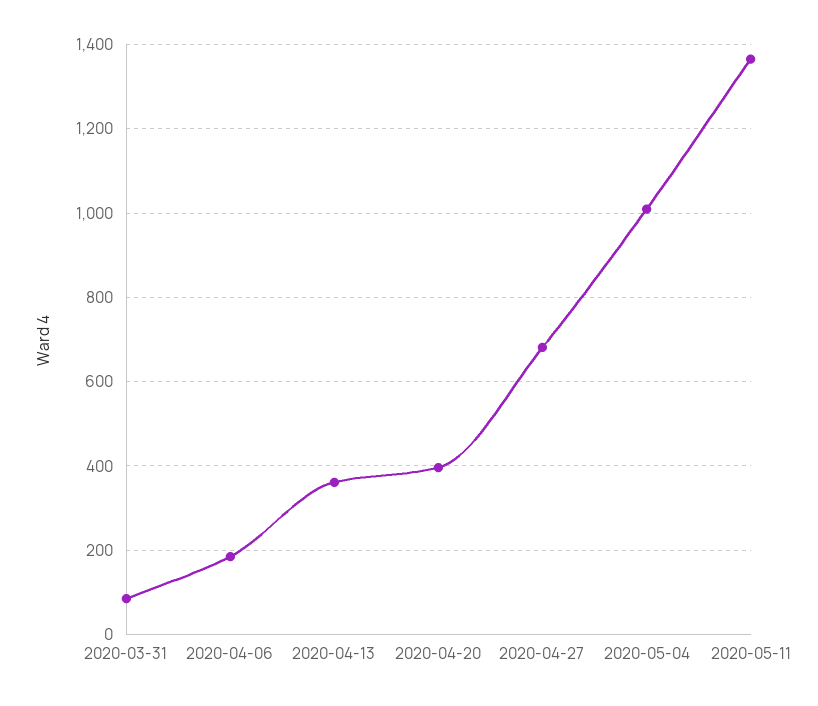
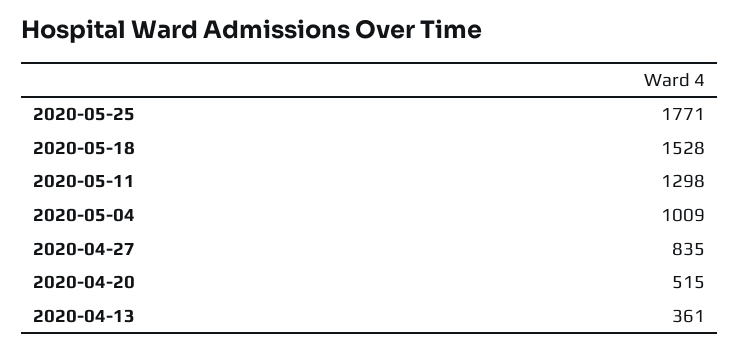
2020-03-31: 80 -> none
2020-04-06: 180 -> none
2020-04-20: 400 -> 515
2020-04-27: 680 -> 835
2020-05-11: 1360 -> 1298
2020-05-25: none -> 1771
2020-05-18: none -> 1528

